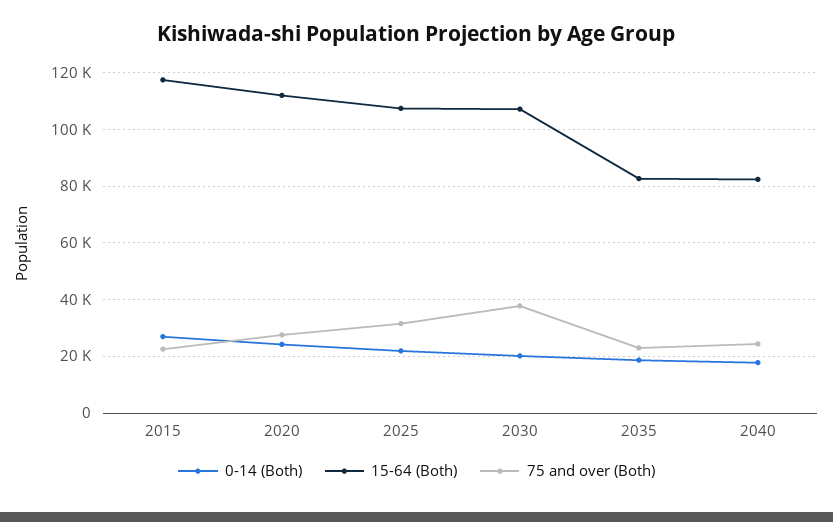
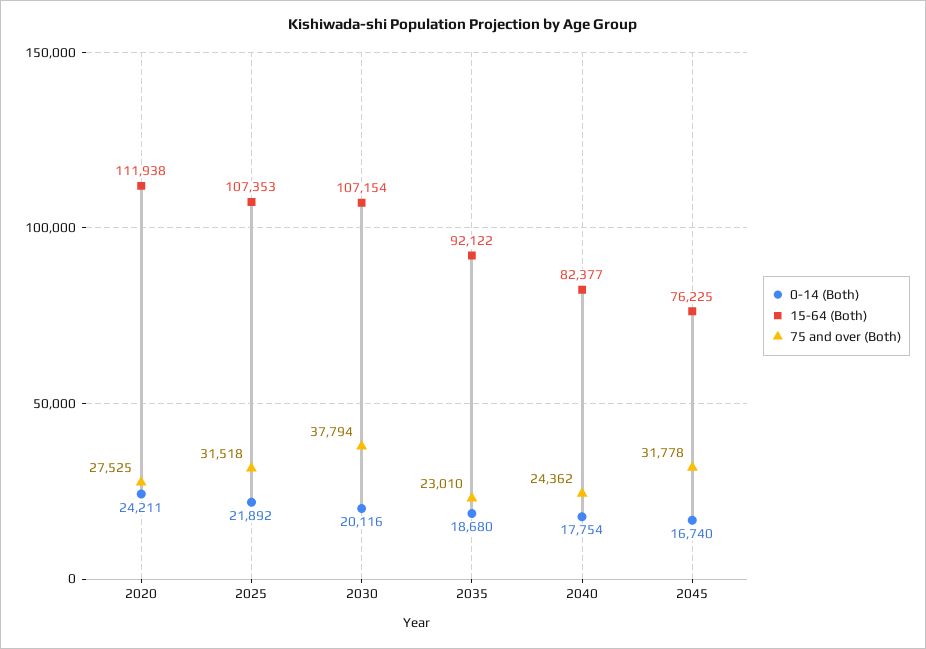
0-14 (Both), 2015: 27500 -> none
15-64 (Both), 2015: 117500 -> none
75 and over (Both), 2015: 22500 -> none
15-64 (Both), 2035: 82500 -> 92122
0-14 (Both), 2045: none -> 16740
15-64 (Both), 2045: none -> 76225
75 and over (Both), 2045: none -> 31778

